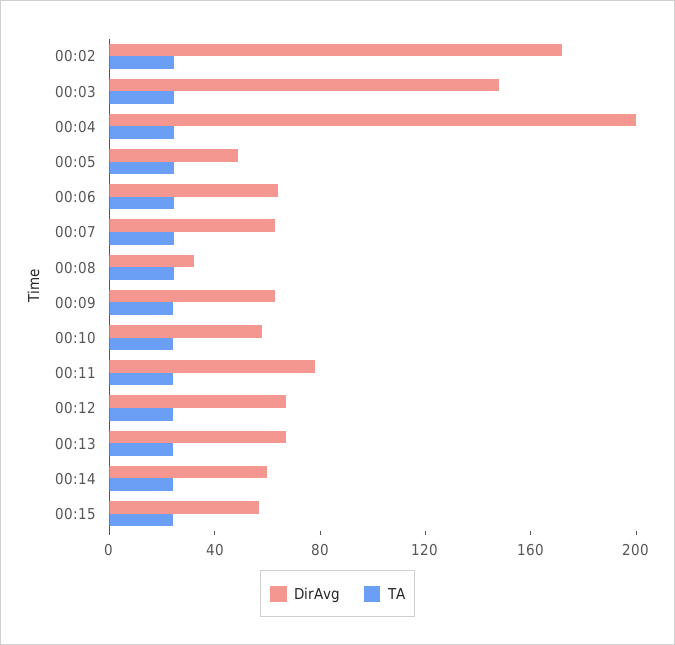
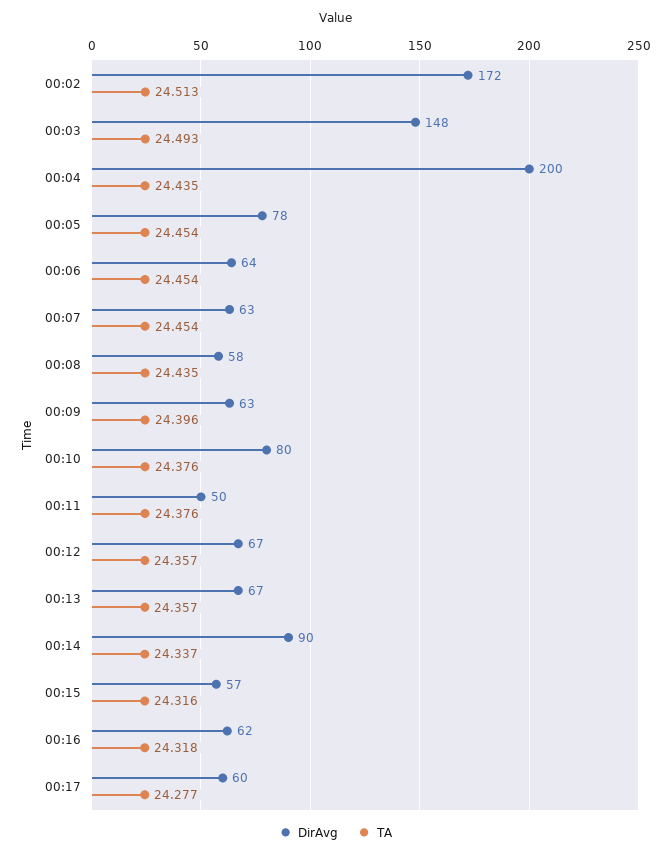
DirAvg, 00:05: 50 -> 78
DirAvg, 00:08: 30 -> 58
DirAvg, 00:10: 60 -> 80
DirAvg, 00:11: 80 -> 50
DirAvg, 00:14: 60 -> 90
DirAvg, 00:16: none -> 62
TA, 00:16: none -> 24.318
DirAvg, 00:17: none -> 60
TA, 00:17: none -> 24.277

